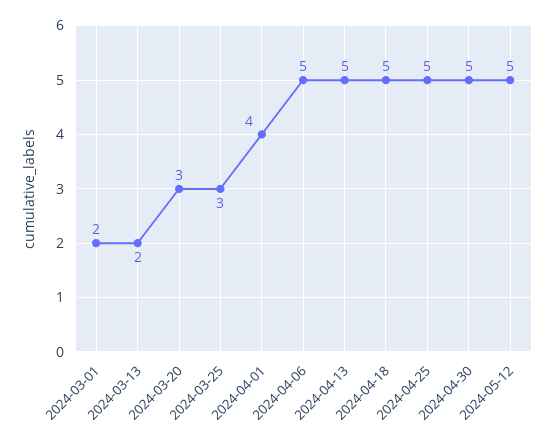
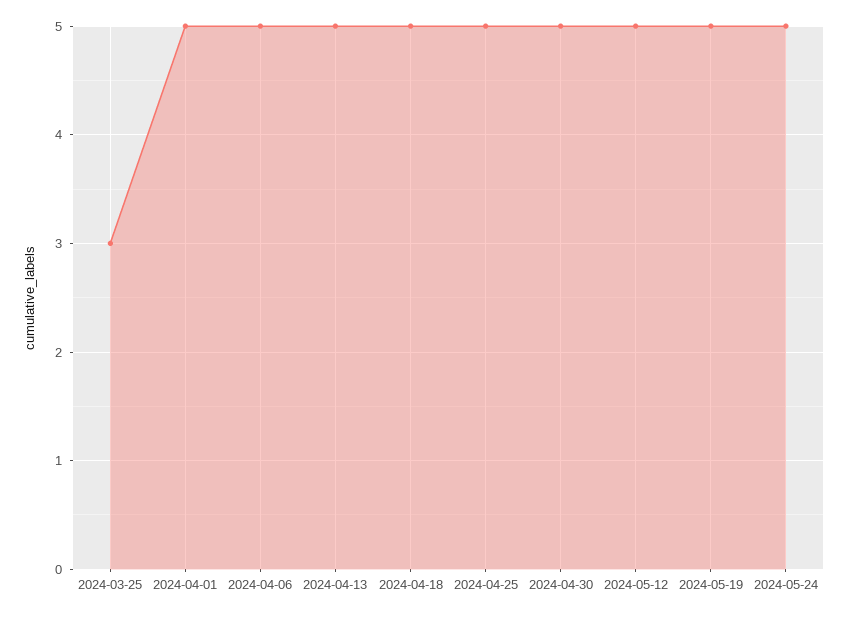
2024-03-01: 2 -> none
2024-03-13: 2 -> none
2024-03-20: 3 -> none
2024-04-01: 4 -> 5
2024-05-19: none -> 5
2024-05-24: none -> 5

